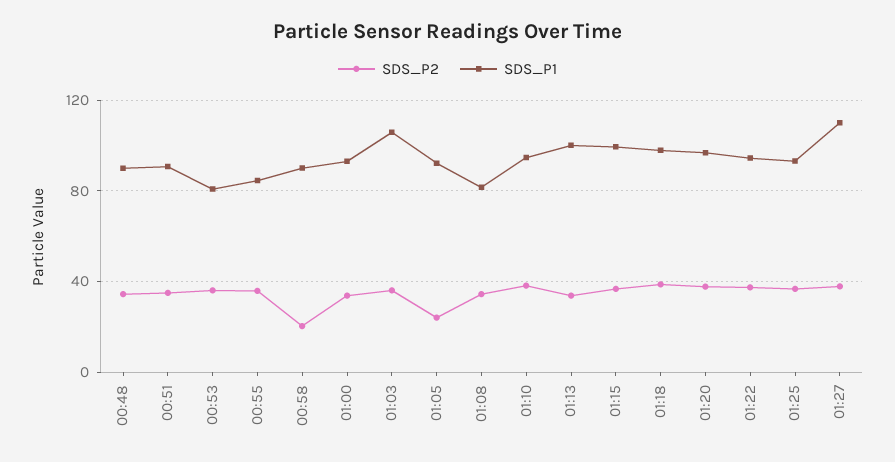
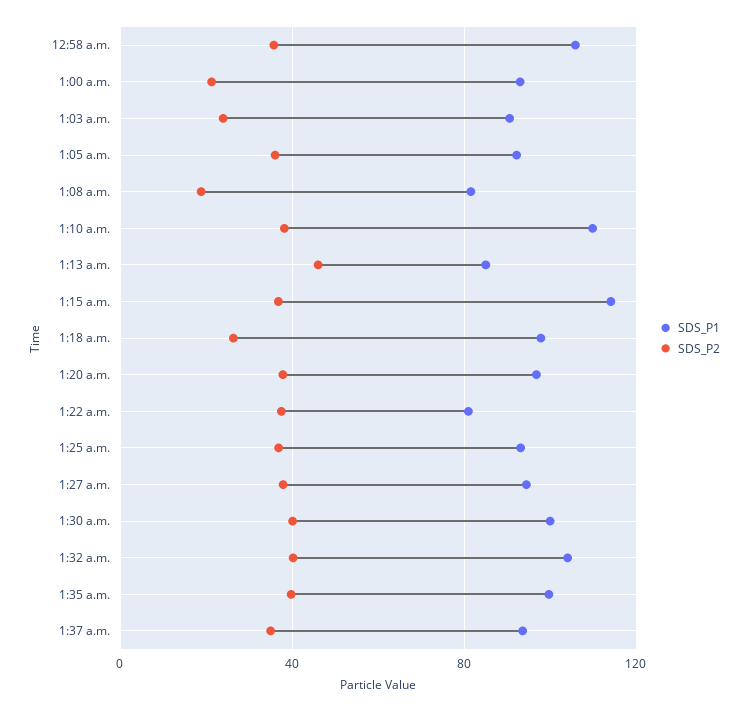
SDS_P2, 00:48: 35 -> none
SDS_P1, 00:48: 90 -> none
SDS_P2, 00:51: 35 -> none
SDS_P1, 00:51: 90 -> none
SDS_P2, 00:53: 35 -> none
SDS_P1, 00:53: 80 -> none
SDS_P2, 00:55: 35 -> none
SDS_P1, 00:55: 85 -> none
SDS_P2, 00:58: 20 -> 35
SDS_P1, 00:58: 90 -> 105
SDS_P2, 01:00: 35 -> 20
SDS_P2, 01:03: 35 -> 25
SDS_P1, 01:03: 105 -> 90
SDS_P2, 01:05: 25 -> 35
SDS_P2, 01:08: 35 -> 20
SDS_P1, 01:10: 95 -> 110
SDS_P2, 01:13: 35 -> 45
SDS_P1, 01:13: 100 -> 85
SDS_P1, 01:15: 100 -> 115
SDS_P2, 01:18: 40 -> 25
SDS_P1, 01:22: 95 -> 80
SDS_P1, 01:27: 110 -> 95
SDS_P1, 1:30 a.m.: none -> 100
SDS_P2, 1:30 a.m.: none -> 40
SDS_P1, 1:32 a.m.: none -> 105
SDS_P2, 1:32 a.m.: none -> 40
SDS_P1, 1:35 a.m.: none -> 100
SDS_P2, 1:35 a.m.: none -> 40
SDS_P1, 1:37 a.m.: none -> 95
SDS_P2, 1:37 a.m.: none -> 35

